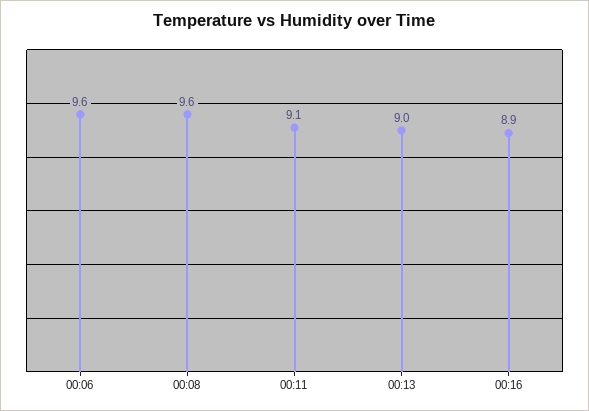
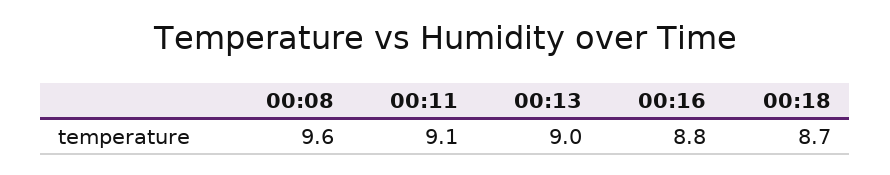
00:06: 9.6 -> none
00:16: 8.9 -> 8.8
00:18: none -> 8.7

